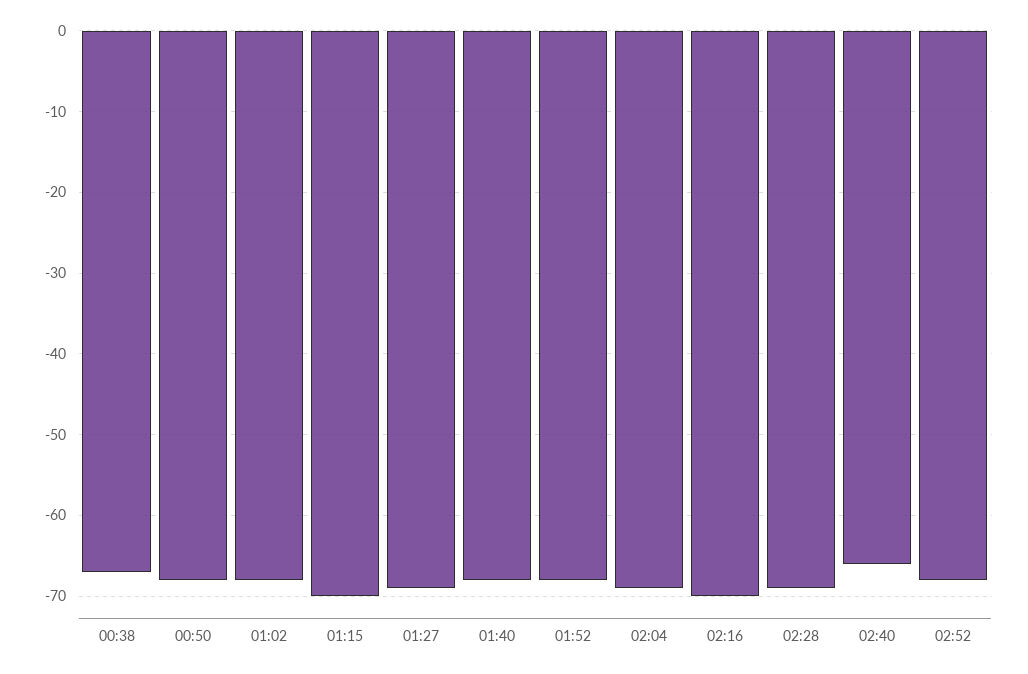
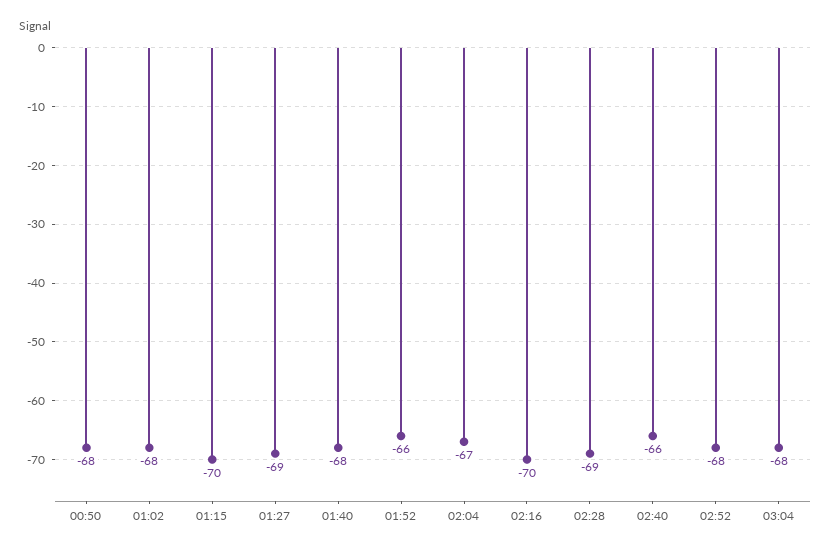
00:38: -67 -> none
01:52: -68 -> -66
02:04: -69 -> -67
03:04: none -> -68

